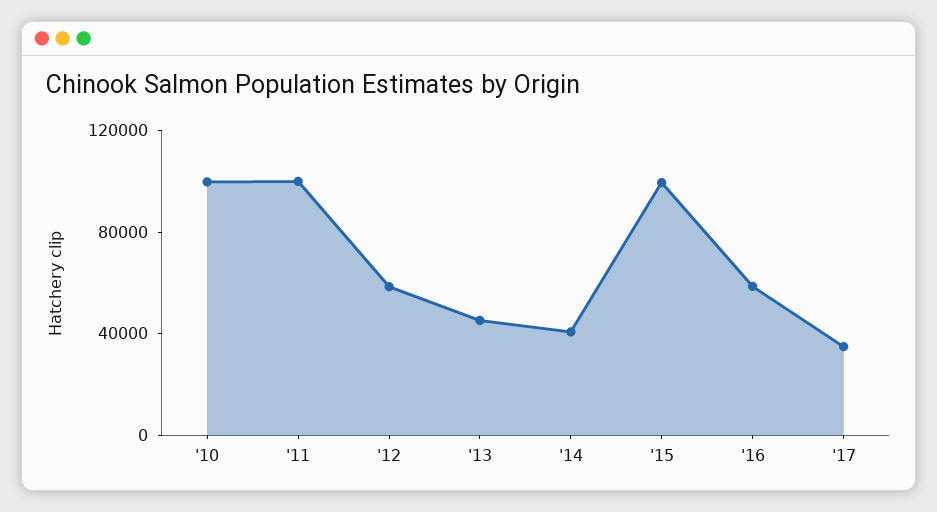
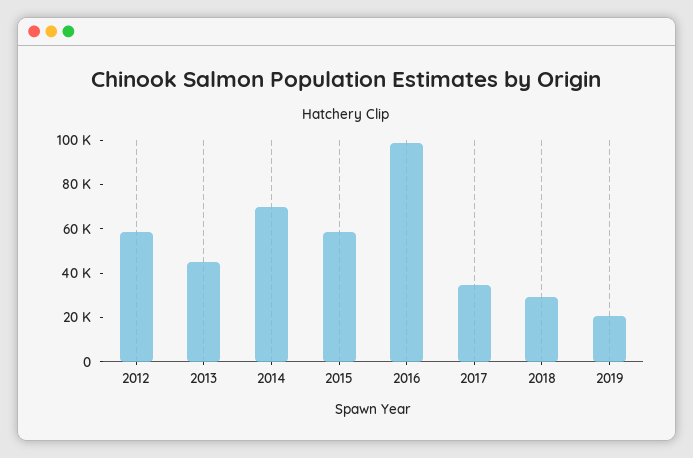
'10: 100000 -> none
'11: 100000 -> none
'14: 40000 -> 70000
'15: 100000 -> 60000
'16: 60000 -> 100000
2018: none -> 30000
2019: none -> 20000

